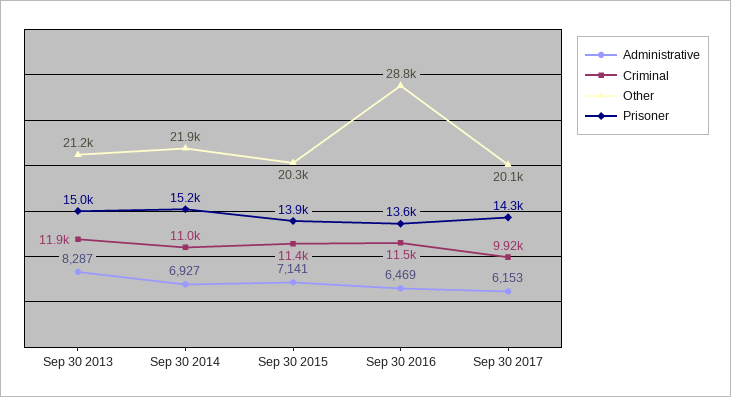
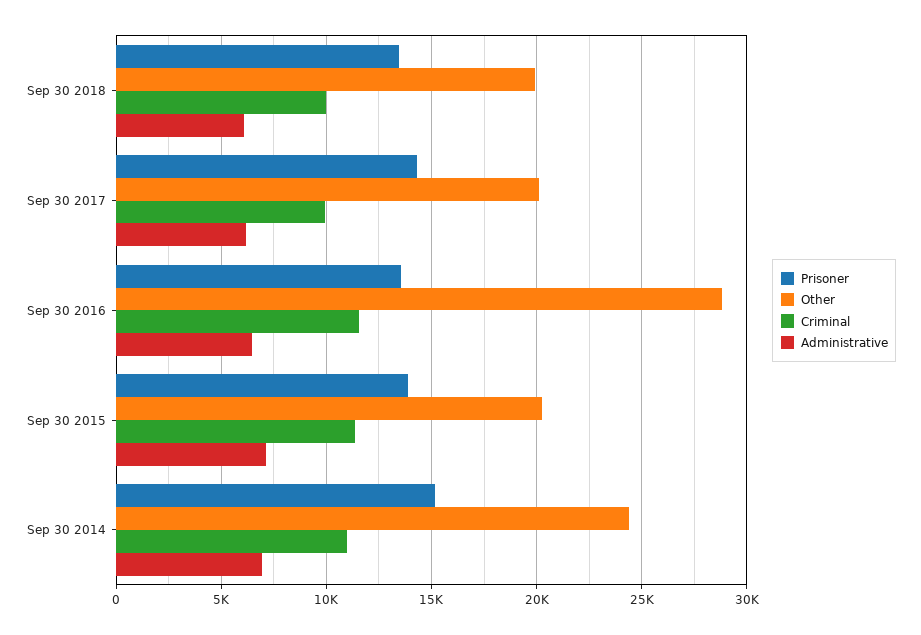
Administrative, Sep 30 2013: 8287 -> none
Criminal, Sep 30 2013: 11900 -> none
Other, Sep 30 2013: 21200 -> none
Prisoner, Sep 30 2013: 15000 -> none
Other, Sep 30 2014: 21900 -> 24500
Prisoner, Sep 30 2018: none -> 13500
Other, Sep 30 2018: none -> 20000
Criminal, Sep 30 2018: none -> 10000
Administrative, Sep 30 2018: none -> 6000

